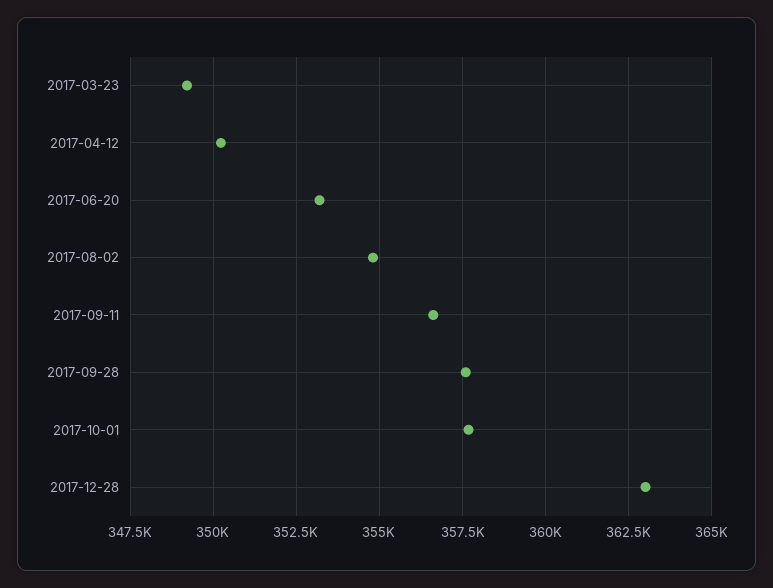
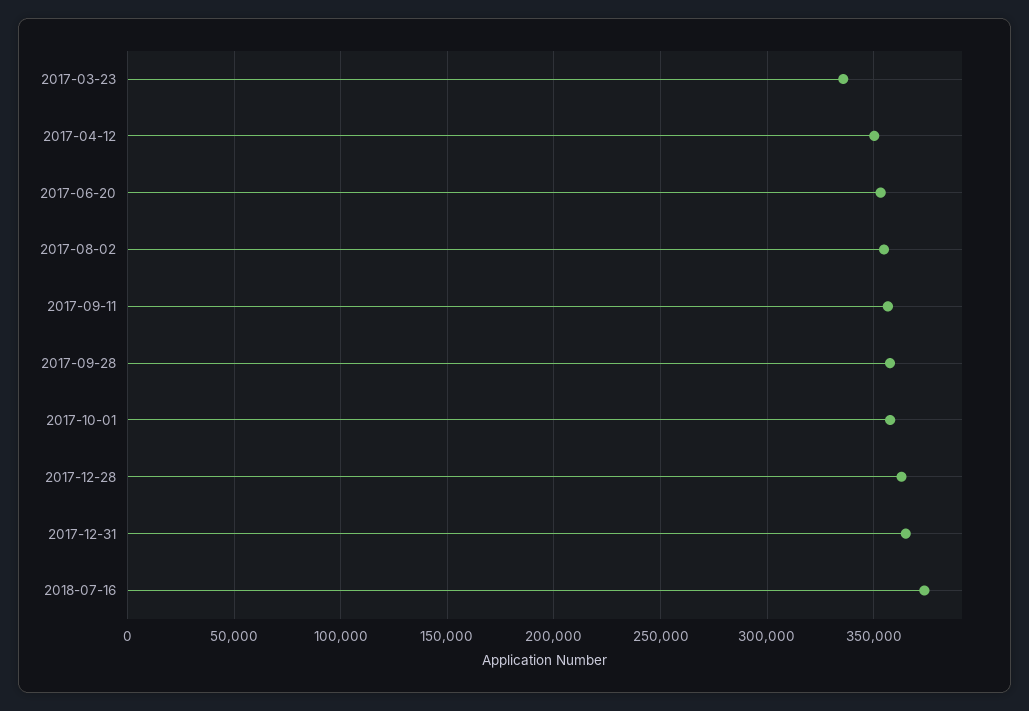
2017-03-23: 349250 -> 335000
2017-12-31: none -> 365000
2018-07-16: none -> 375000

